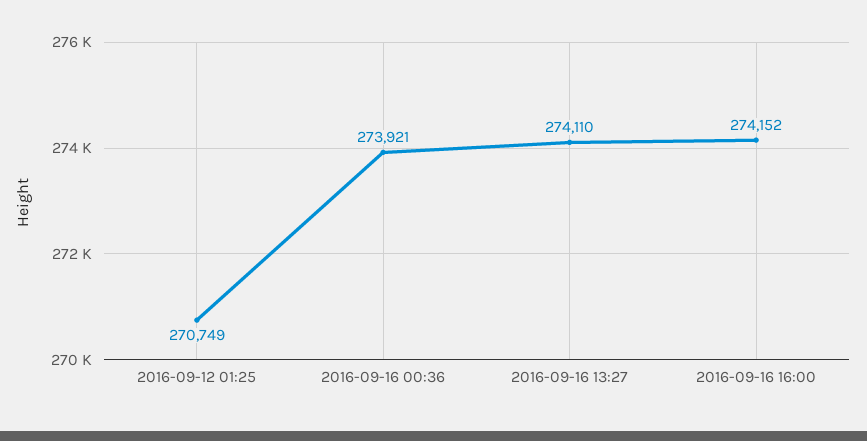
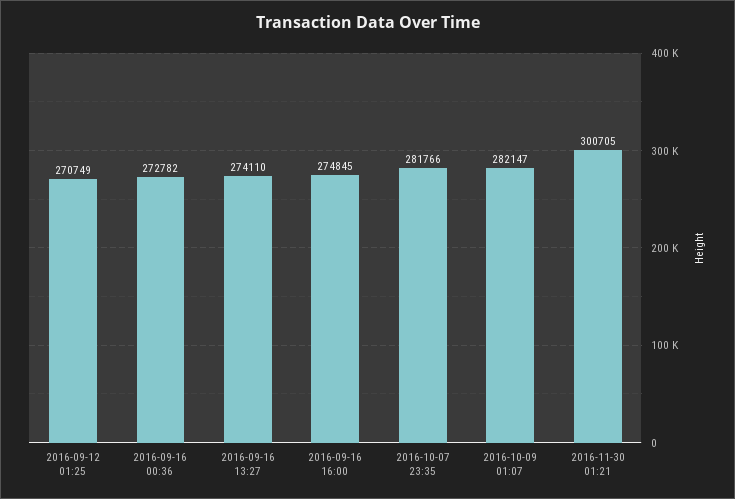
2016-09-16 00:36: 273921 -> 272782
2016-09-16 16:00: 274152 -> 274845
2016-10-07 23:35: none -> 281766
2016-10-09 01:07: none -> 282147
2016-11-30 01:21: none -> 300705

